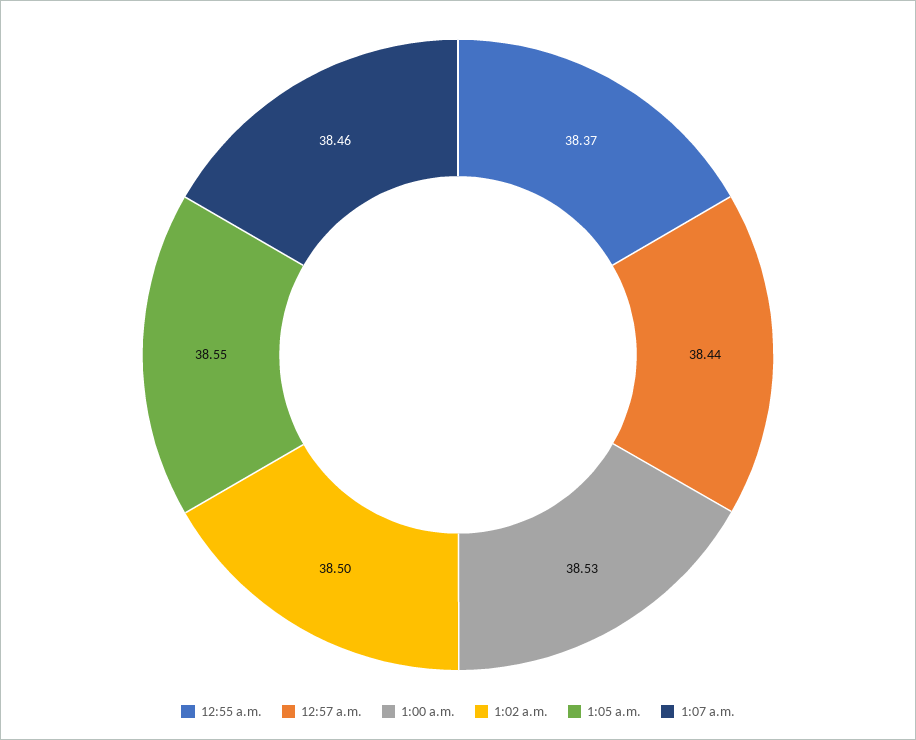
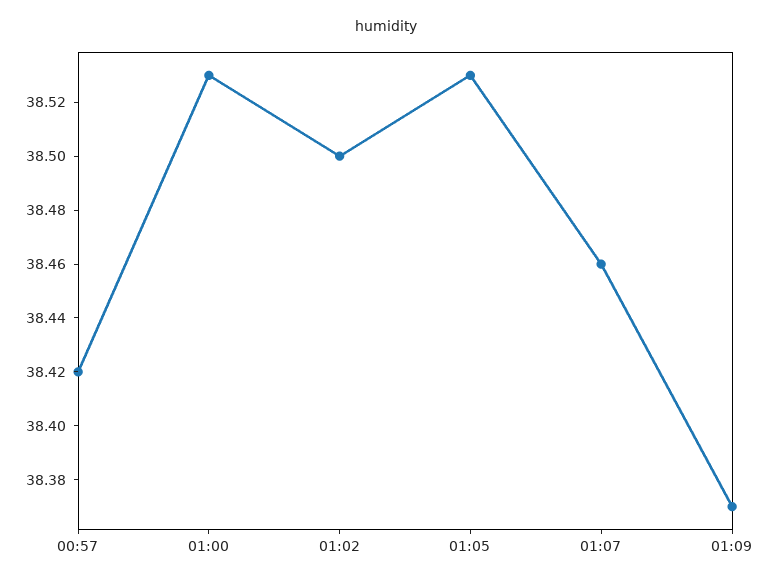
12:55 a.m.: 38.37 -> none
12:57 a.m.: 38.44 -> 38.42
1:05 a.m.: 38.55 -> 38.53
01:09: none -> 38.37

